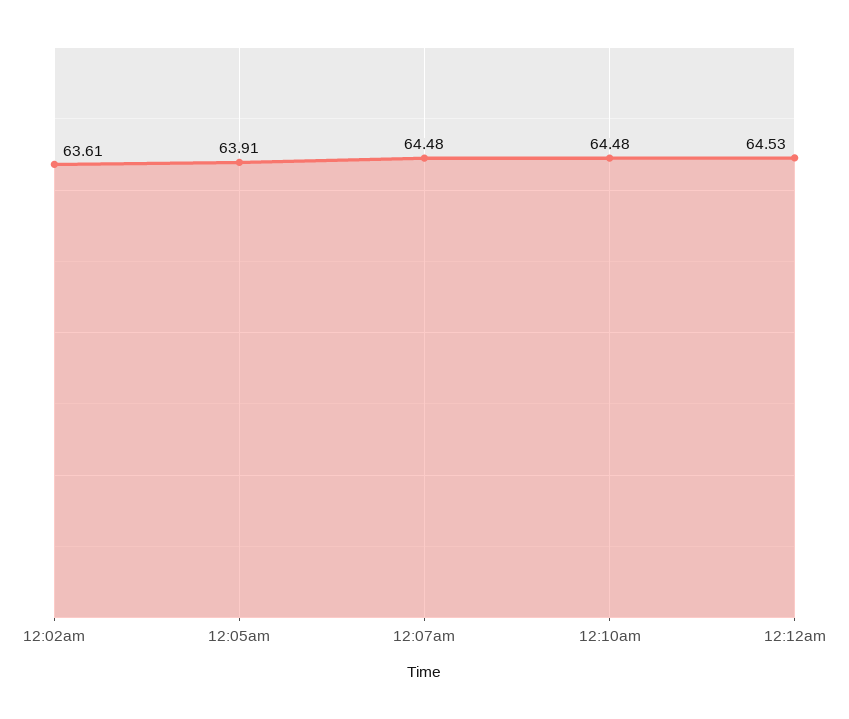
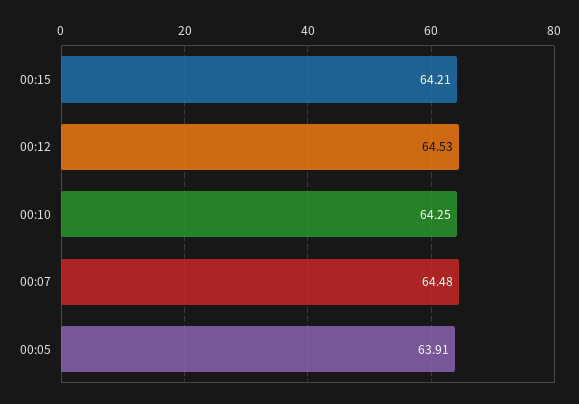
12:02am: 63.61 -> none
12:10am: 64.48 -> 64.25
00:15: none -> 64.21

